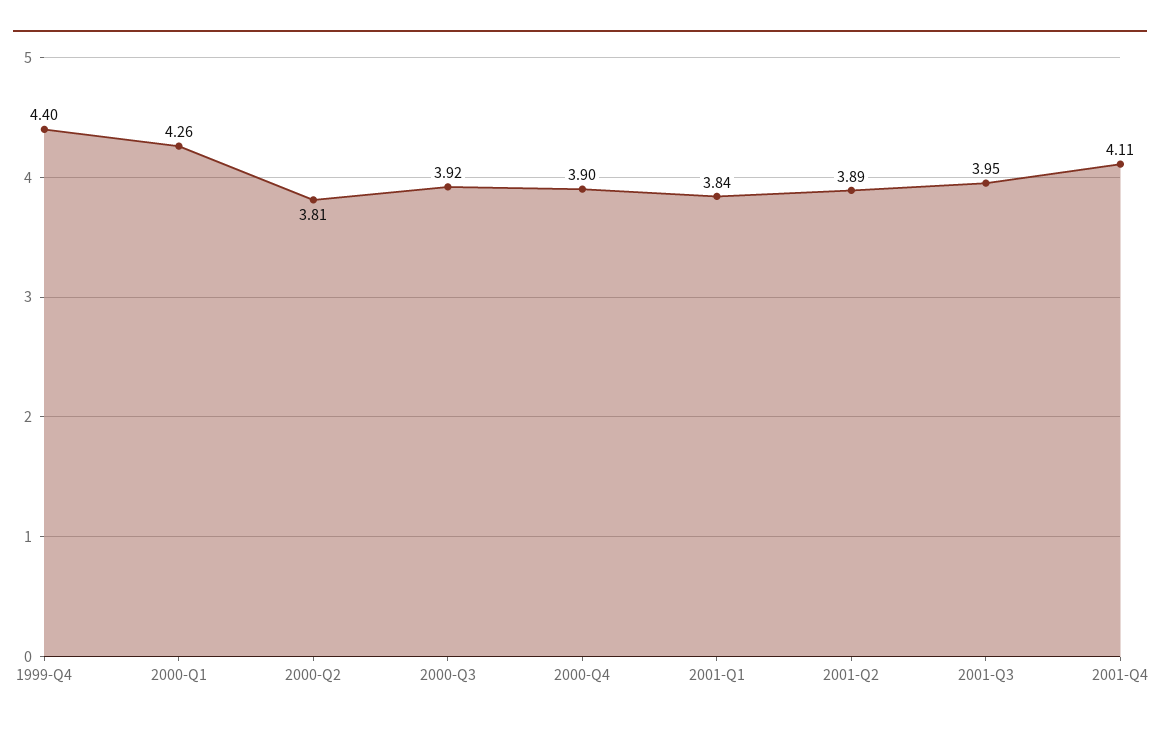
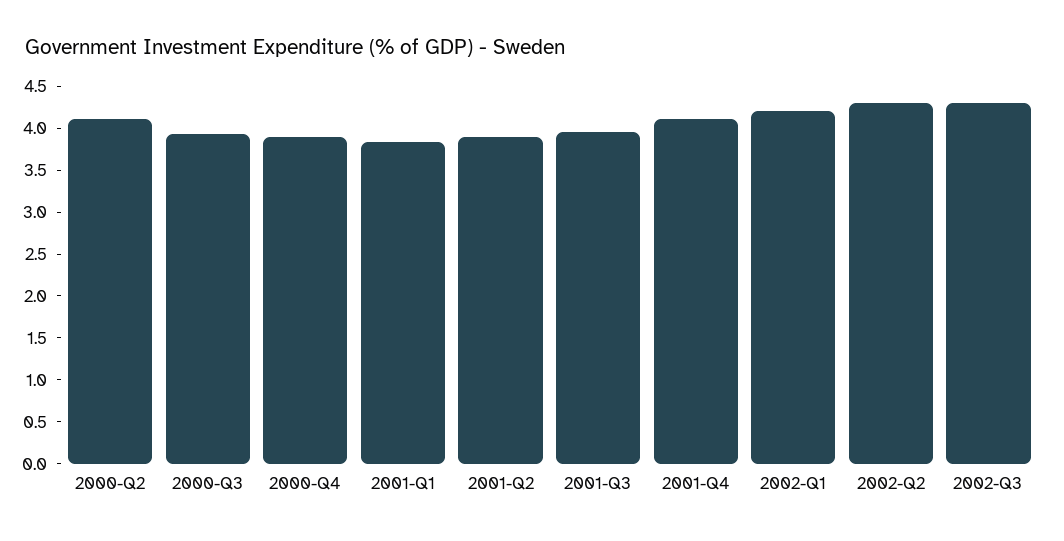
1999-Q4: 4.4 -> none
2000-Q1: 4.26 -> none
2000-Q2: 3.81 -> 4.1
2002-Q1: none -> 4.2
2002-Q2: none -> 4.3
2002-Q3: none -> 4.3

